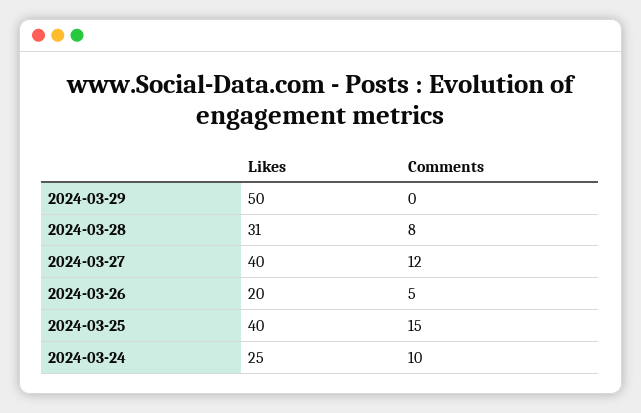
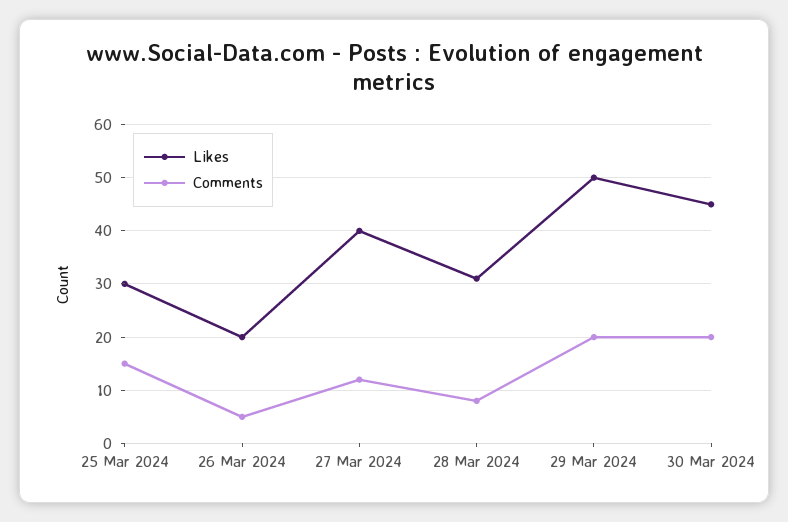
Comments, 2024-03-29: 0 -> 20
Likes, 2024-03-25: 40 -> 30
Likes, 2024-03-24: 25 -> none
Comments, 2024-03-24: 10 -> none
Likes, 30 Mar 2024: none -> 45
Comments, 30 Mar 2024: none -> 20

